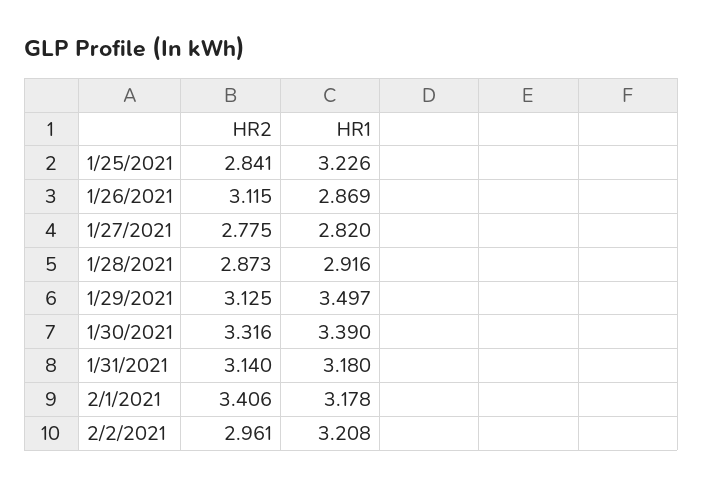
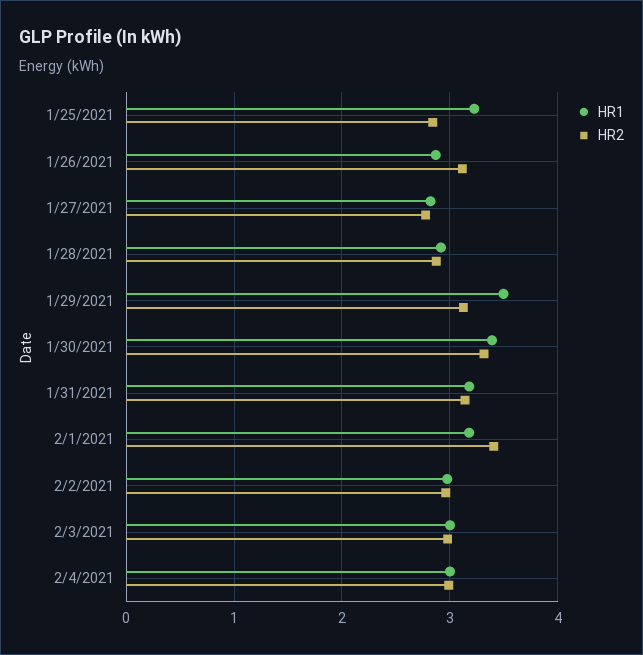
HR1, 2/2/2021: 3.208 -> 3
HR1, 2/3/2021: none -> 3
HR2, 2/3/2021: none -> 3
HR1, 2/4/2021: none -> 3
HR2, 2/4/2021: none -> 3

